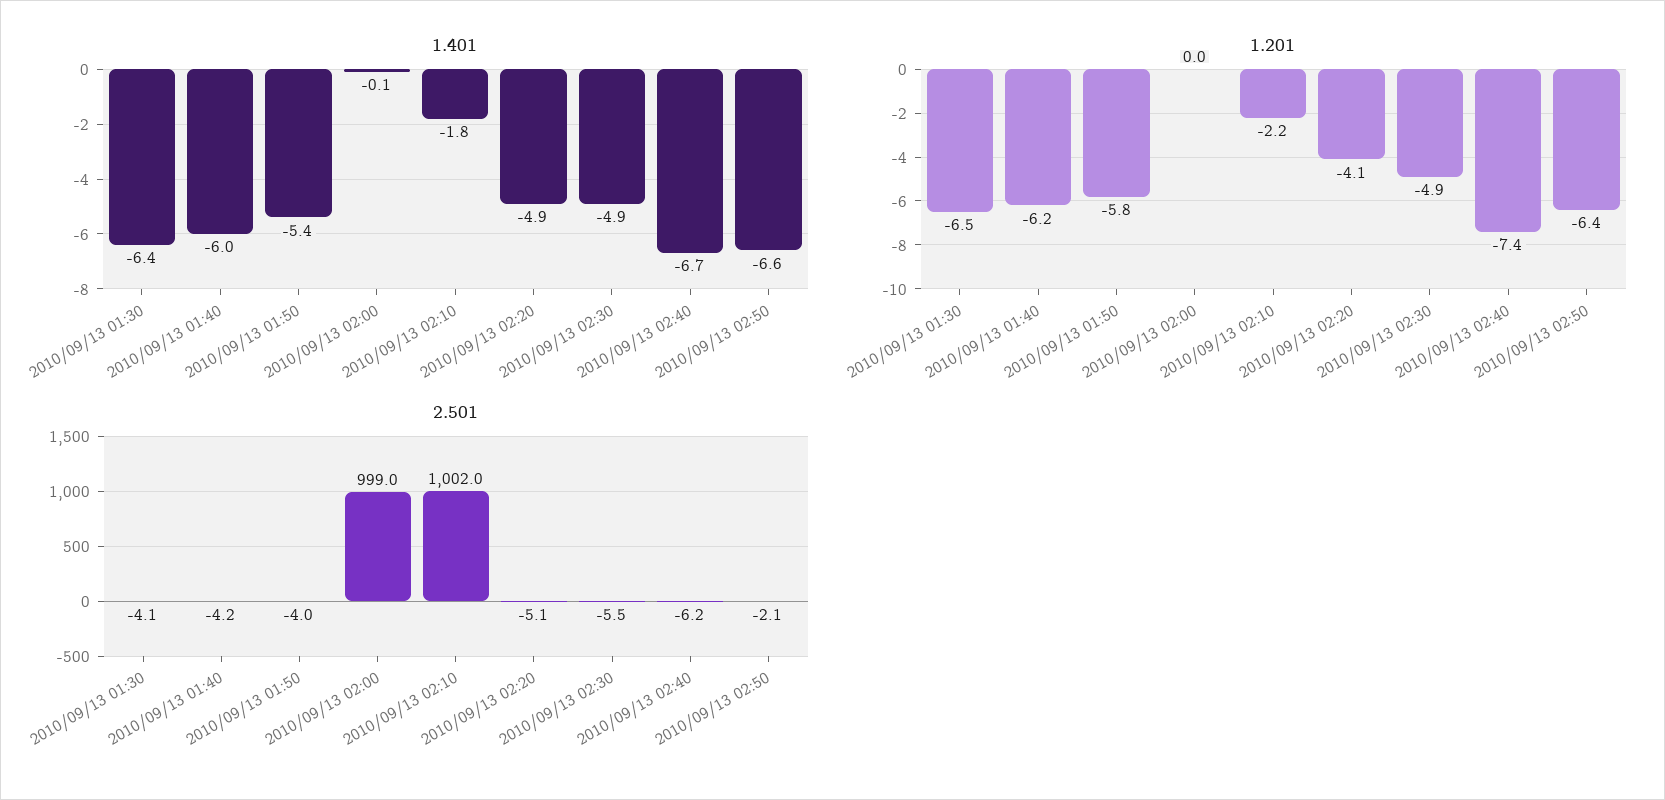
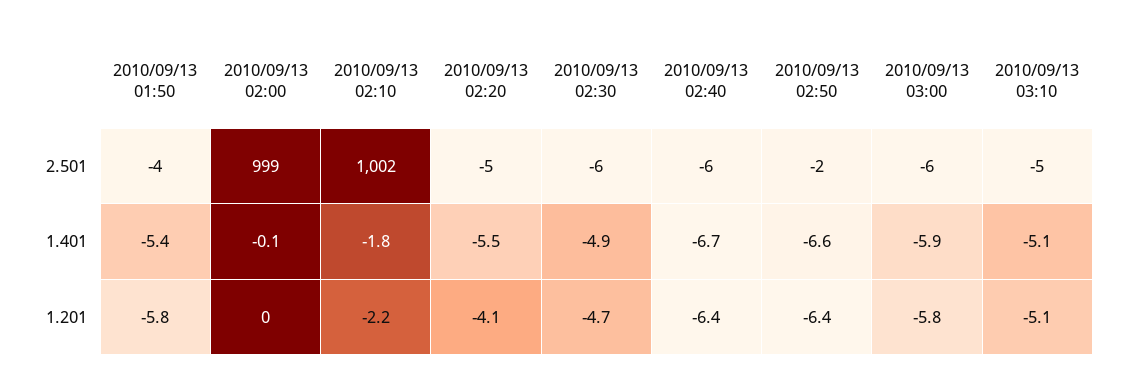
1.401, 2010/09/13 01:30: -6.4 -> none
1.401, 2010/09/13 01:40: -6 -> none
1.401, 2010/09/13 02:20: -4.9 -> -5.5
1.201, 2010/09/13 01:30: -6.5 -> none
1.201, 2010/09/13 01:40: -6.2 -> none
1.201, 2010/09/13 02:30: -4.9 -> -4.7
1.201, 2010/09/13 02:40: -7.4 -> -6.4
2.501, 2010/09/13 01:30: -4.1 -> none
2.501, 2010/09/13 01:40: -4.2 -> none
2.501, 2010/09/13 03:00: none -> -6
2.501, 2010/09/13 03:10: none -> -5
1.401, 2010/09/13 03:00: none -> -5.9
1.401, 2010/09/13 03:10: none -> -5.1
1.201, 2010/09/13 03:00: none -> -5.8
1.201, 2010/09/13 03:10: none -> -5.1

